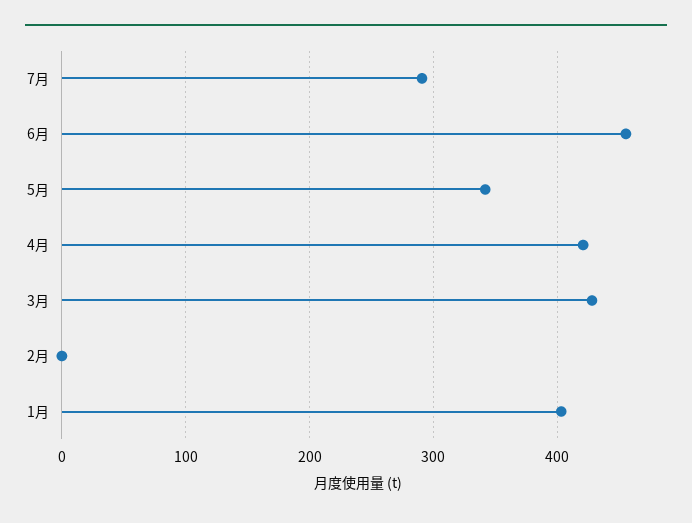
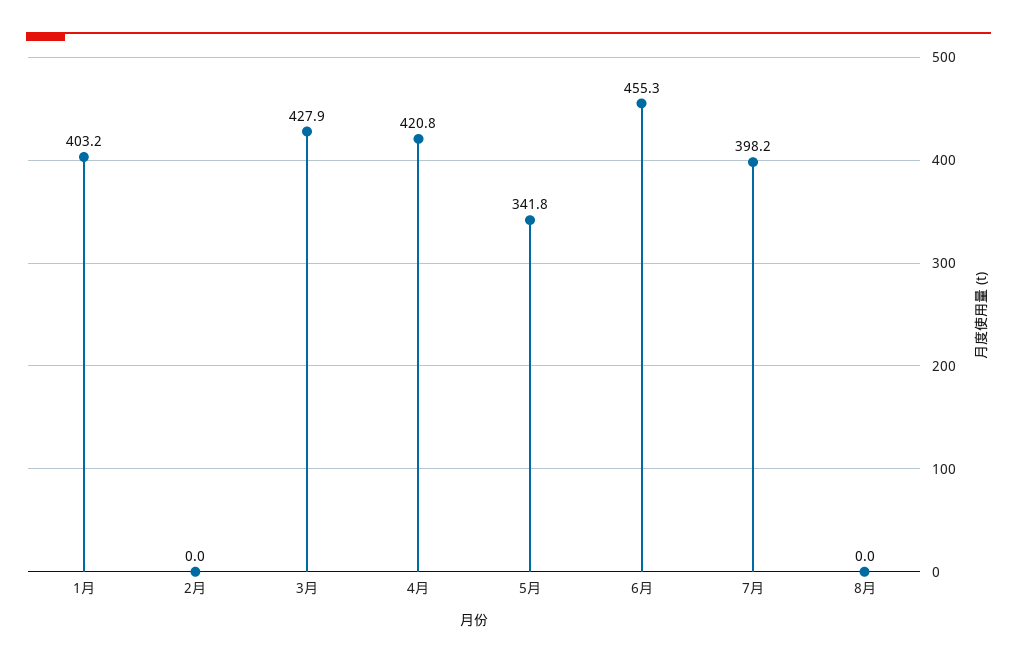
7月: 290 -> 398.2
8月: none -> 0

